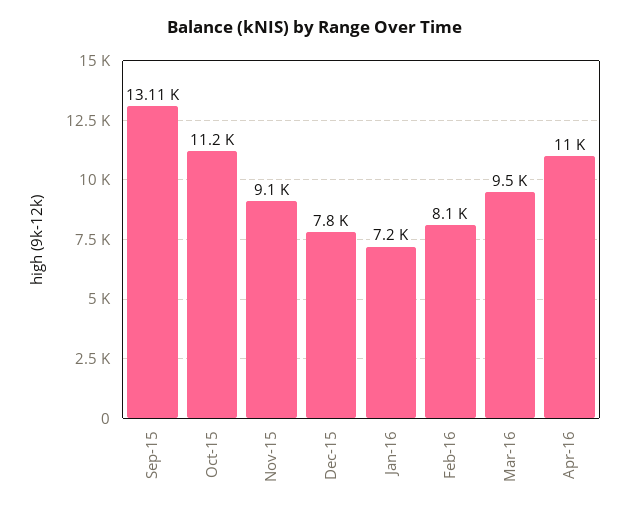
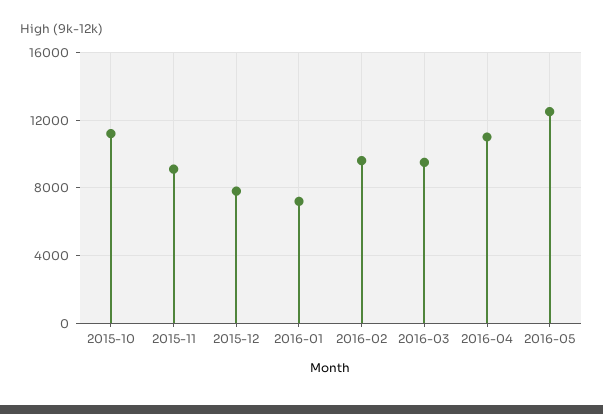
Sep-15: 13110 -> none
Feb-16: 8100 -> 9500
2016-05: none -> 12500

